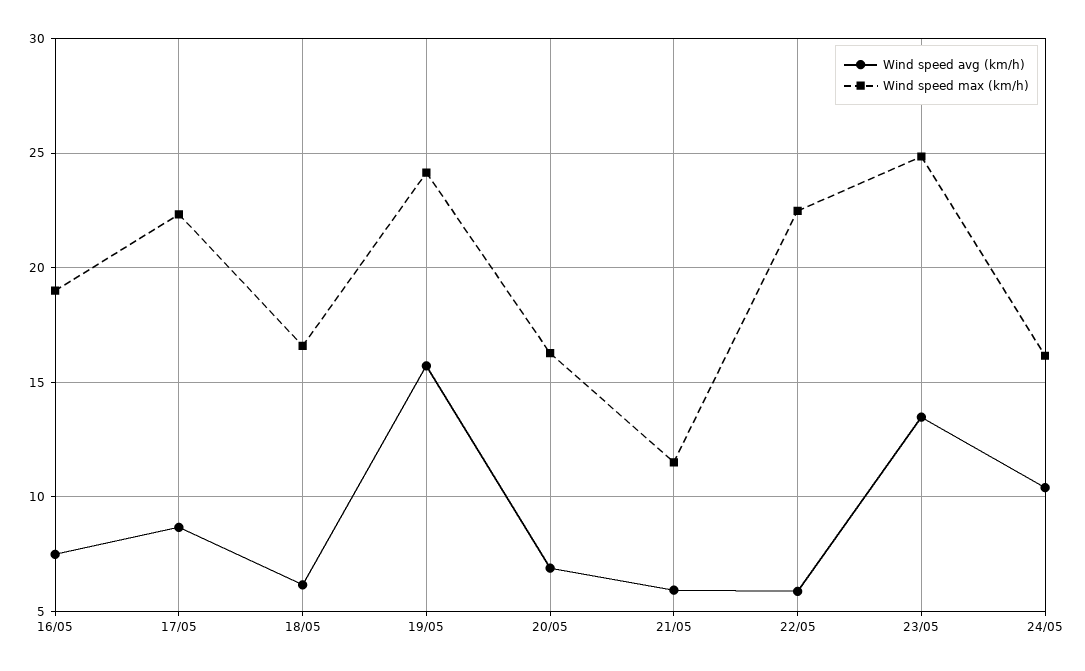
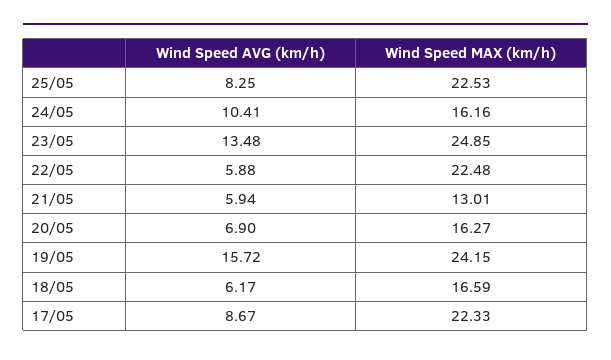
Wind speed avg (km/h), 16/05: 7.5 -> none
Wind speed max (km/h), 16/05: 19 -> none
Wind speed max (km/h), 21/05: 11.5 -> 13.01
Wind speed avg (km/h), 25/05: none -> 8.25
Wind speed max (km/h), 25/05: none -> 22.53

